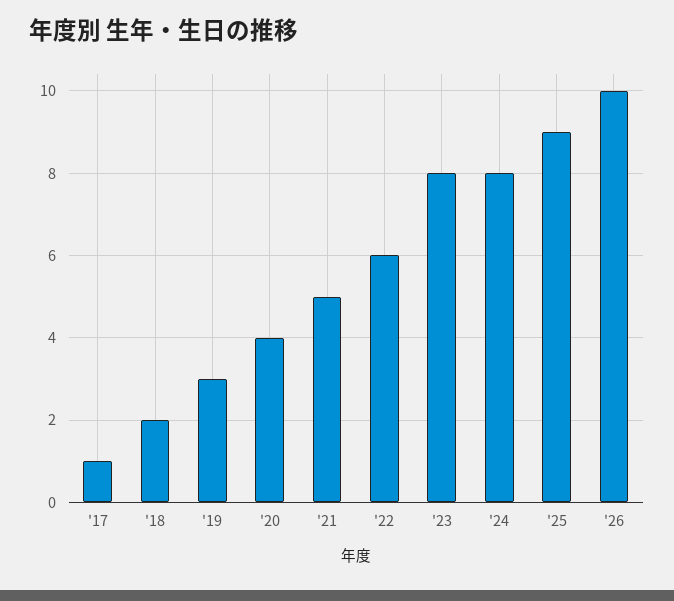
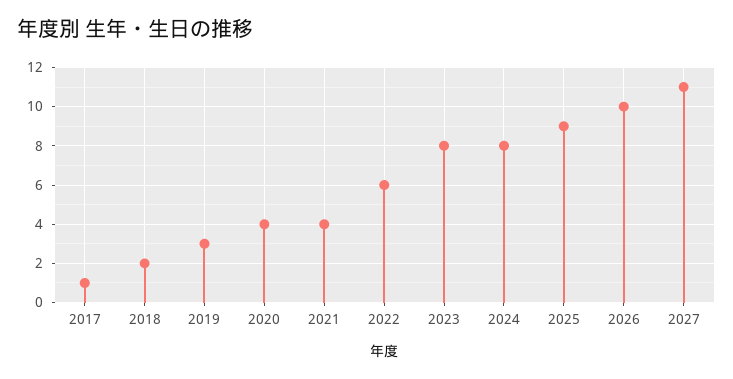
'21: 5 -> 4
2027: none -> 11

